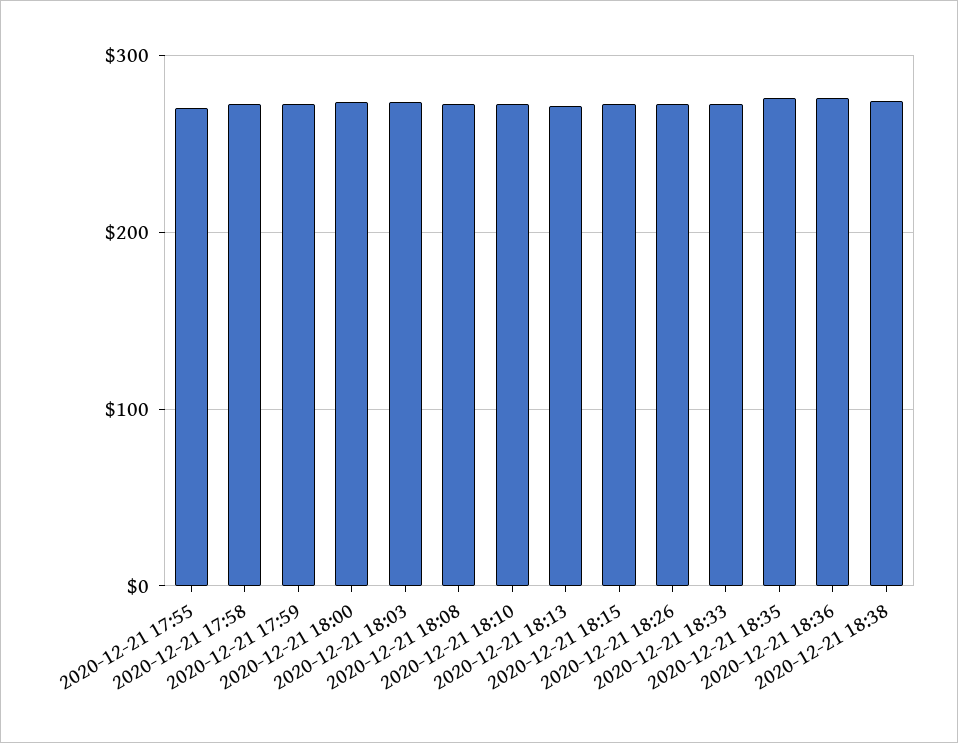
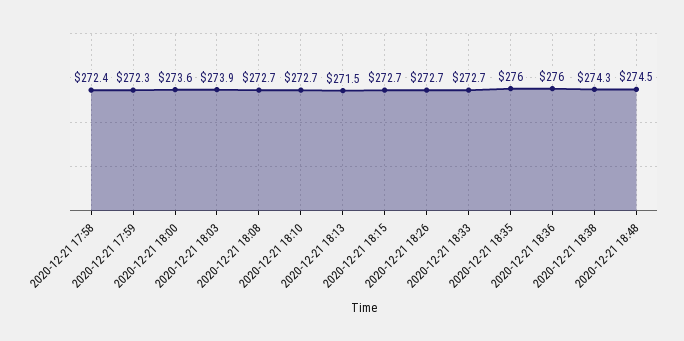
2020-12-21 17:55: 270 -> none
2020-12-21 18:48: none -> 274.5

